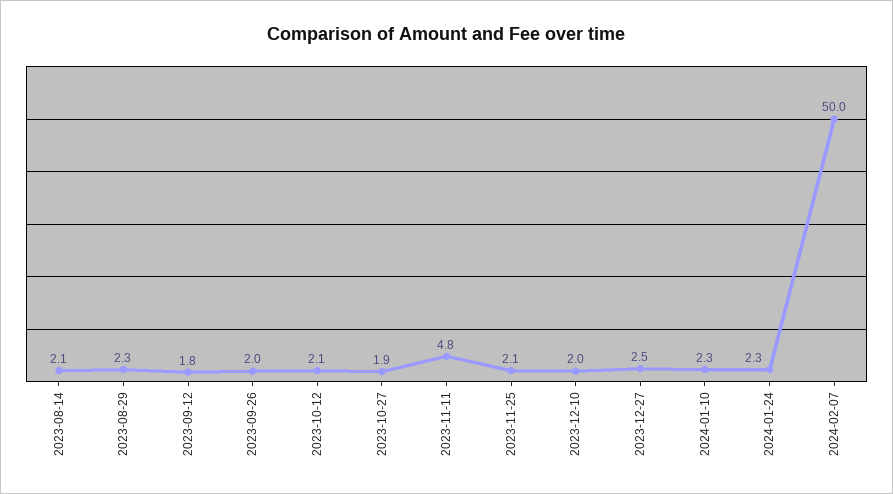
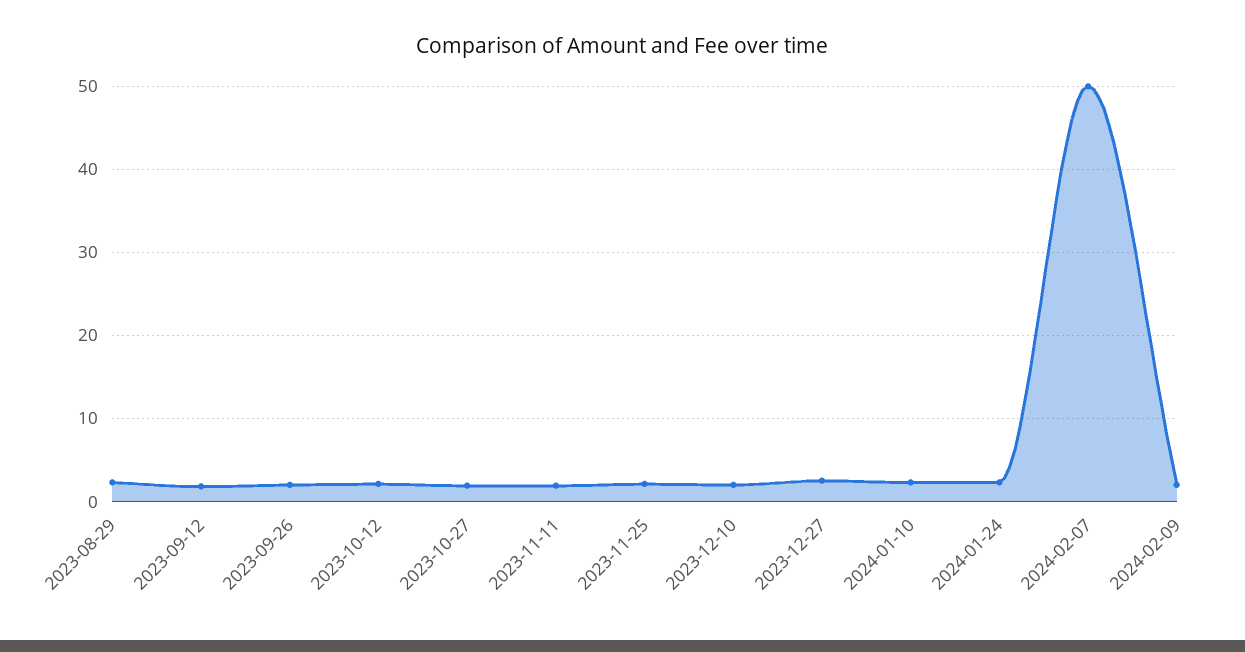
2023-08-14: 2.1 -> none
2023-11-11: 4.8 -> 2
2024-02-09: none -> 2

